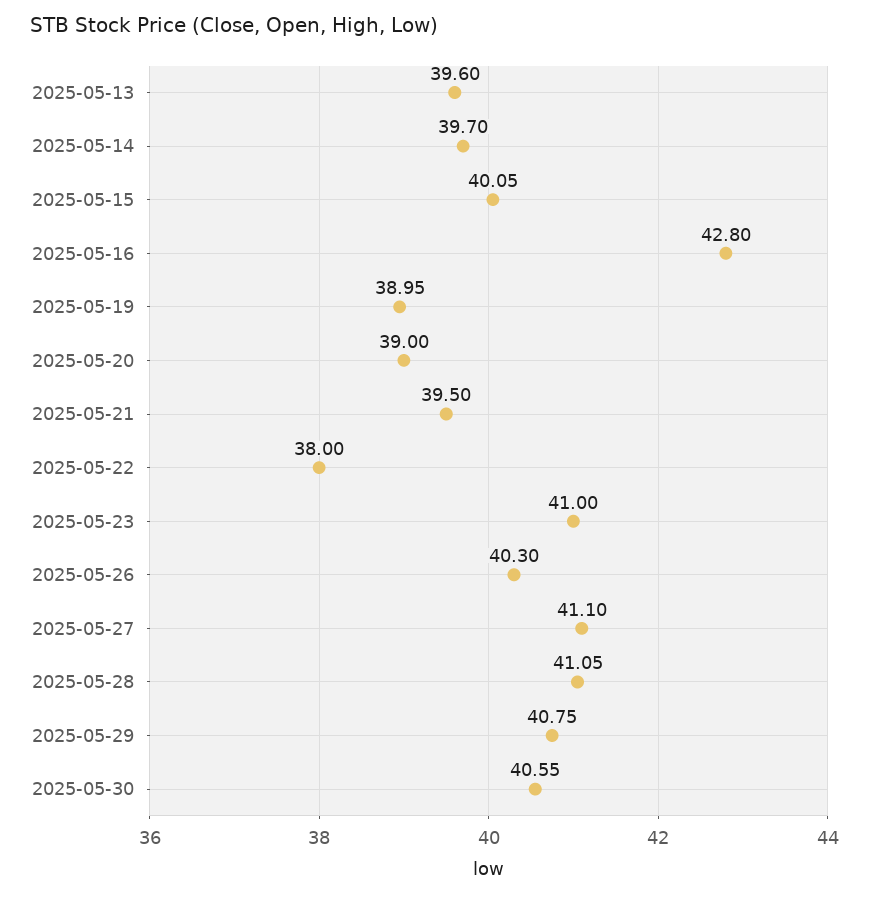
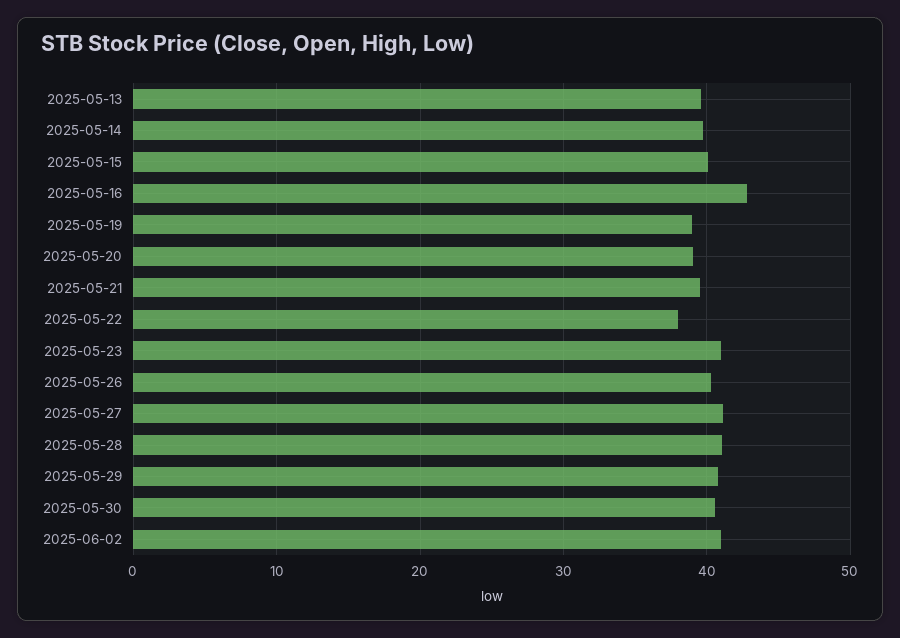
2025-06-02: none -> 41

